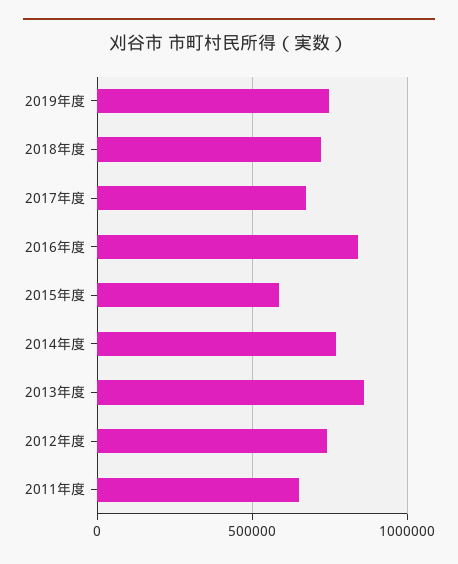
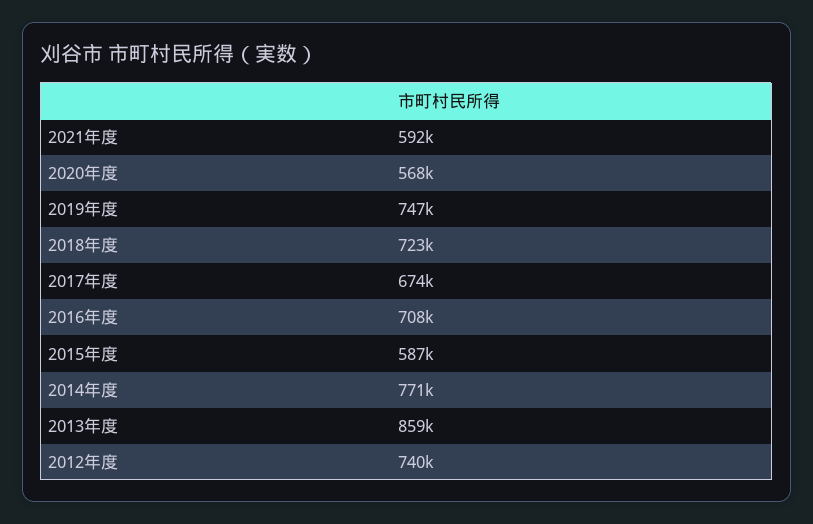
2016年度: 850000 -> 708000
2011年度: 650000 -> none
2021年度: none -> 592000
2020年度: none -> 568000

